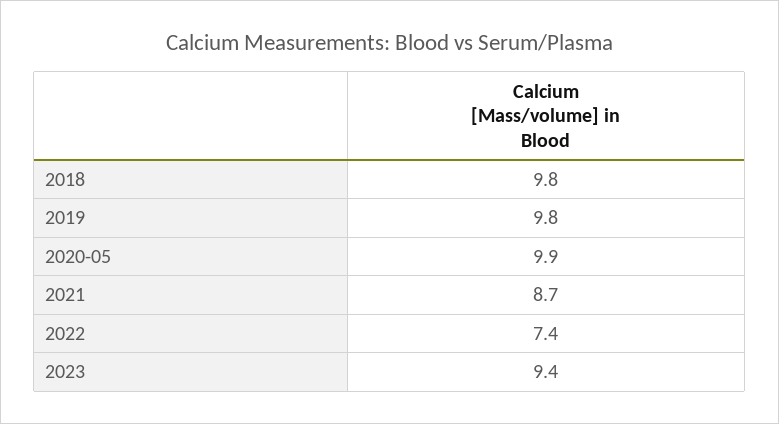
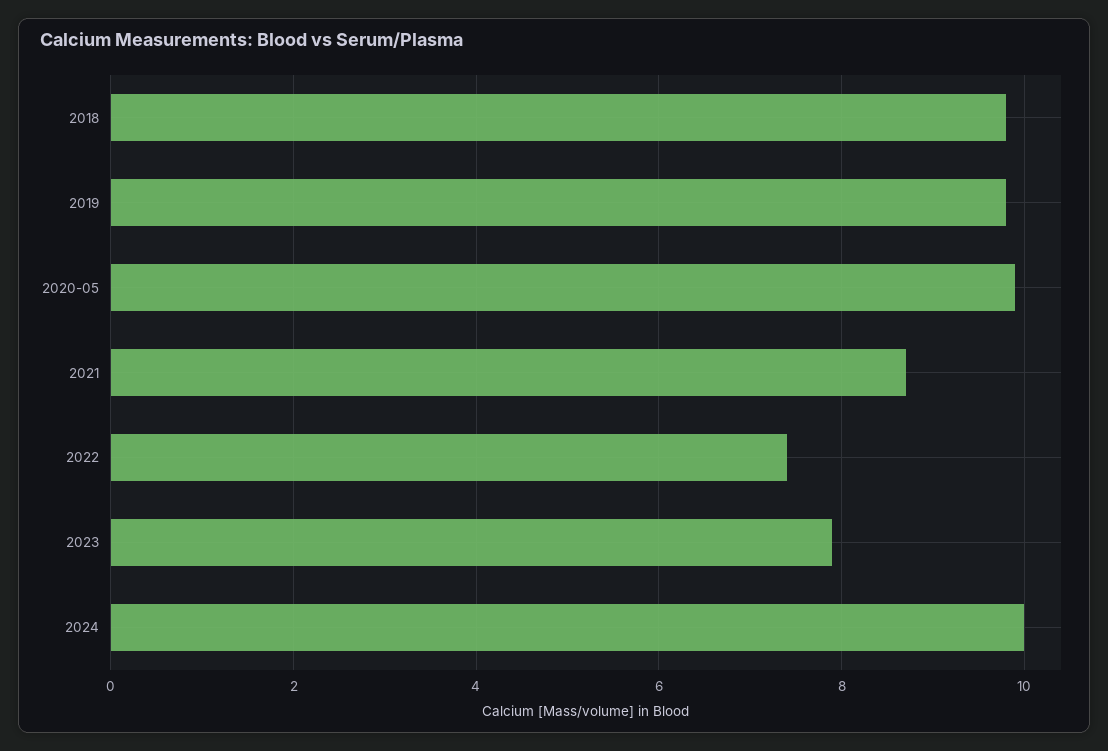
2023: 9.4 -> 8
2024: none -> 10

